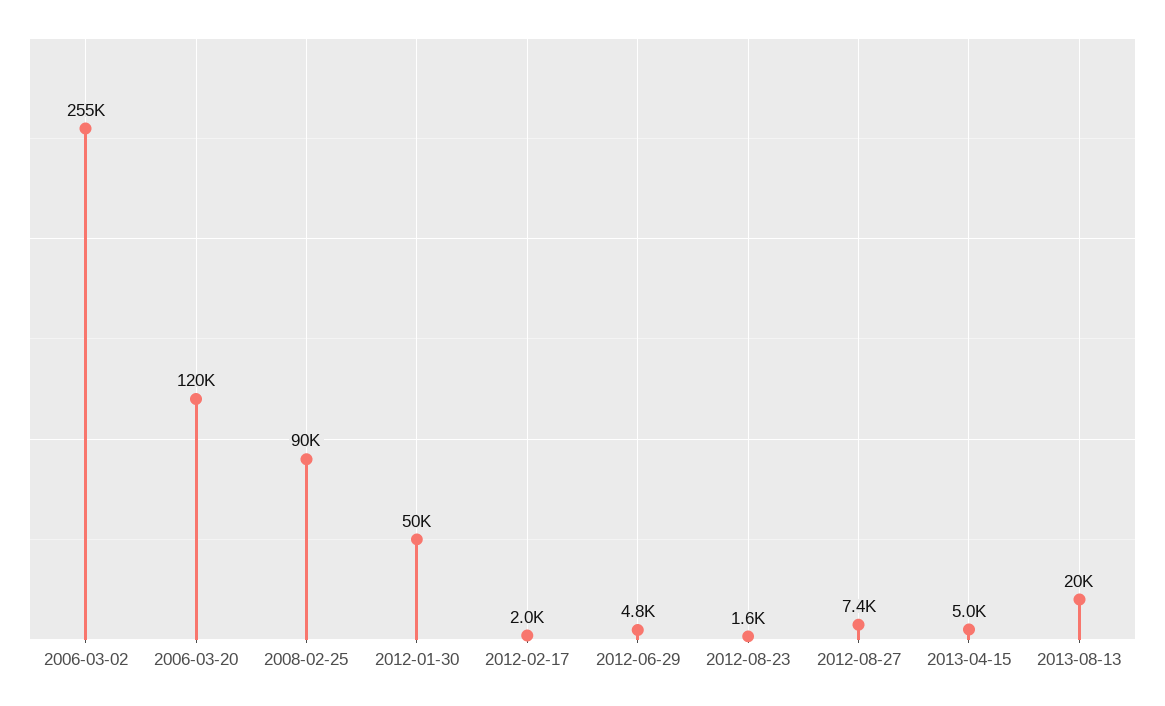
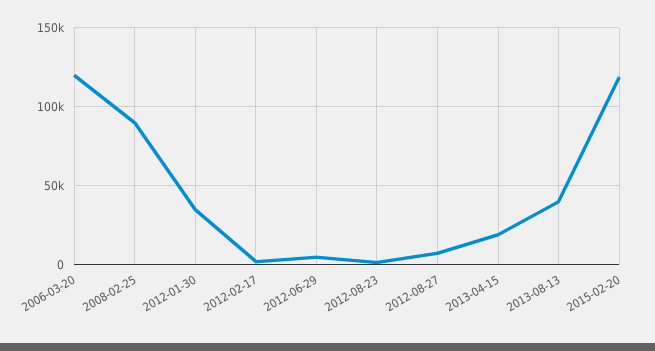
2006-03-02: 255000 -> none
2012-01-30: 50000 -> 35000
2013-04-15: 5000 -> 20000
2013-08-13: 20000 -> 40000
2015-02-20: none -> 120000

